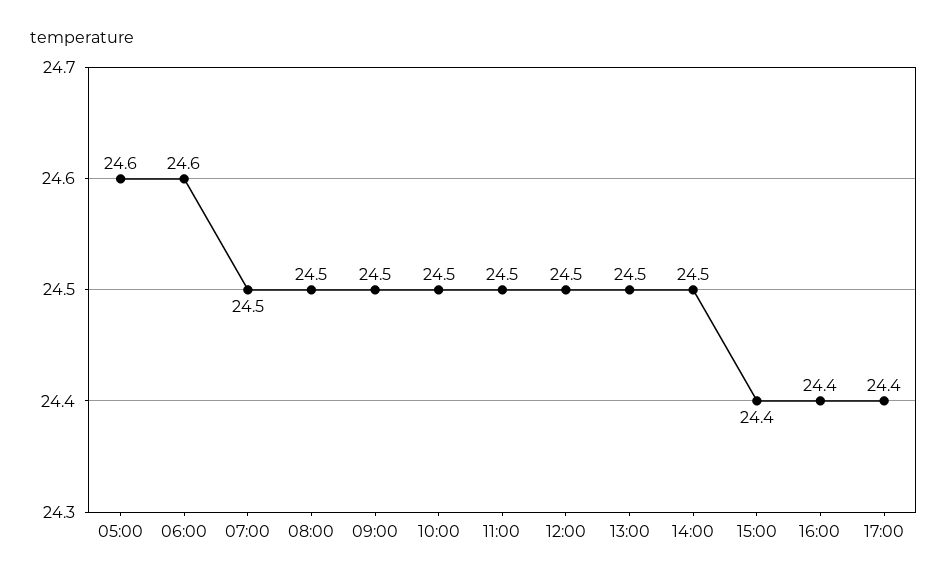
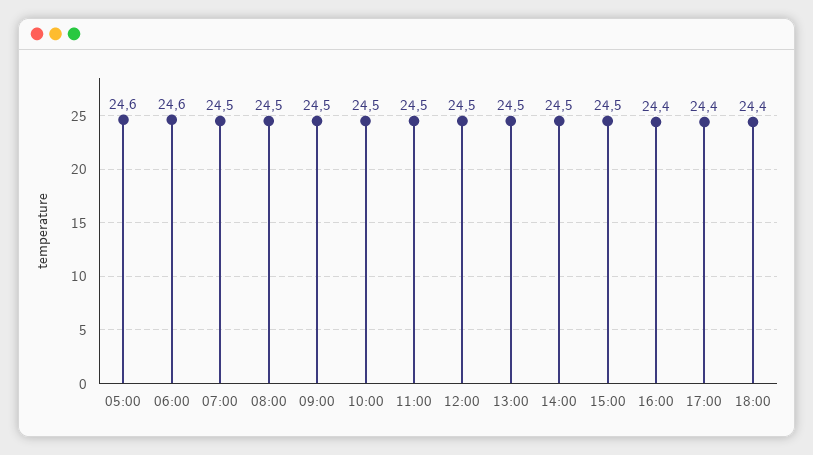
15:00: 24.4 -> 24.5
18:00: none -> 24.4

